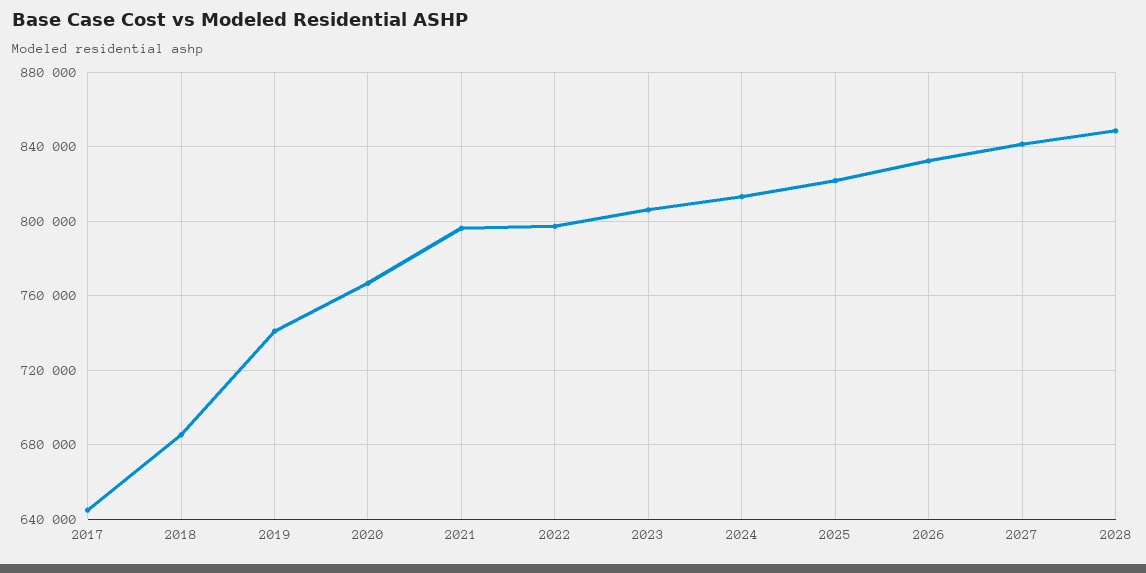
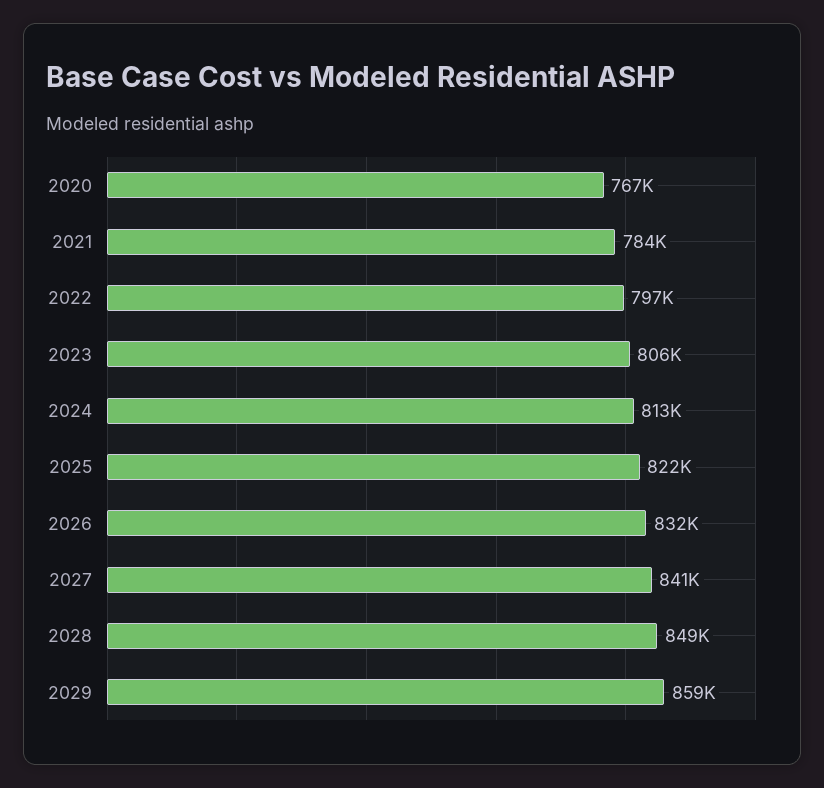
2017: 645000 -> none
2018: 685000 -> none
2019: 740000 -> none
2021: 795000 -> 784000
2029: none -> 859000

